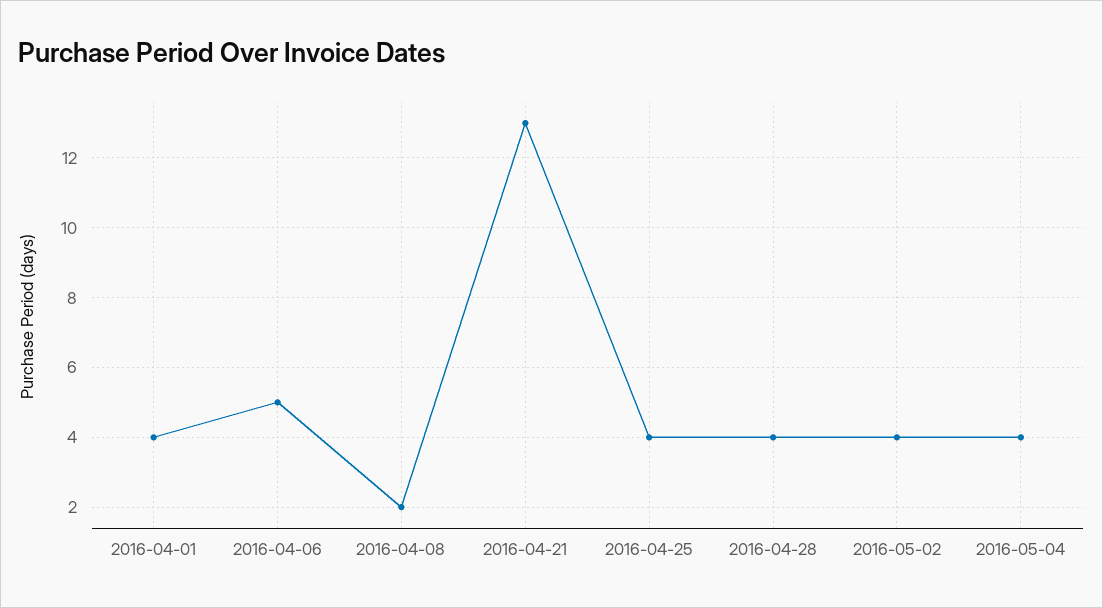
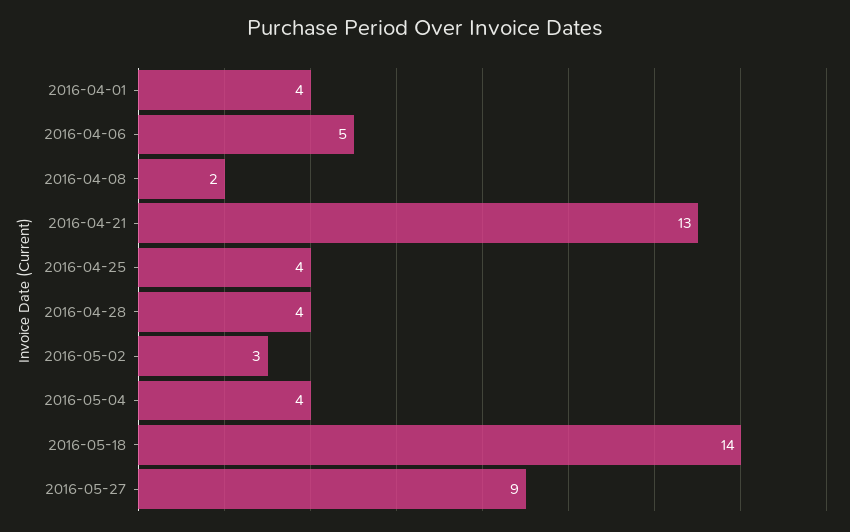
2016-05-02: 4 -> 3
2016-05-18: none -> 14
2016-05-27: none -> 9

